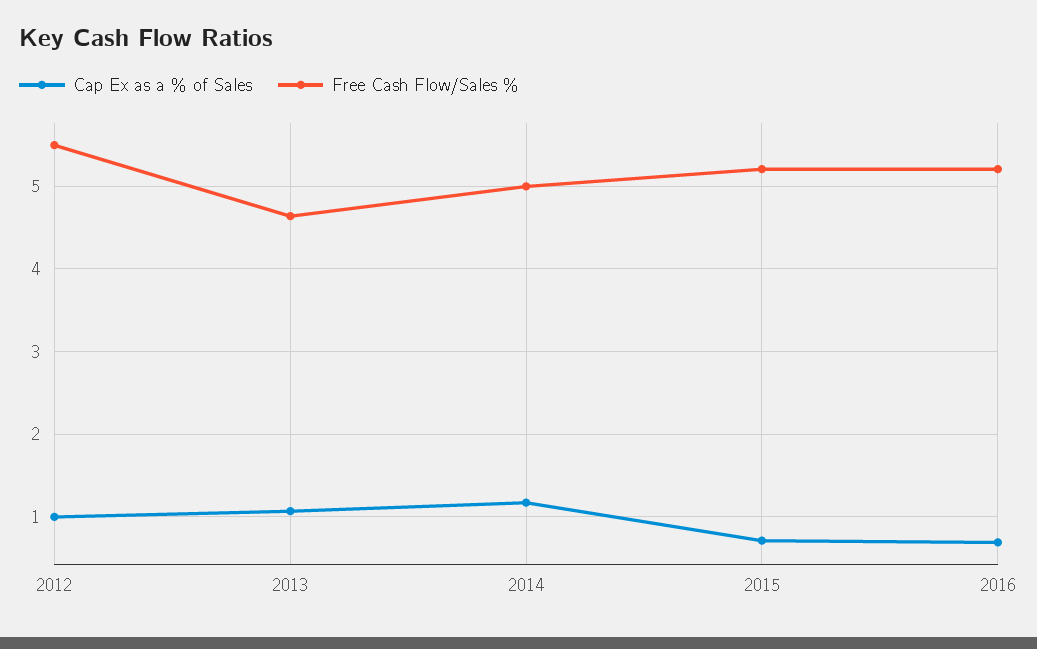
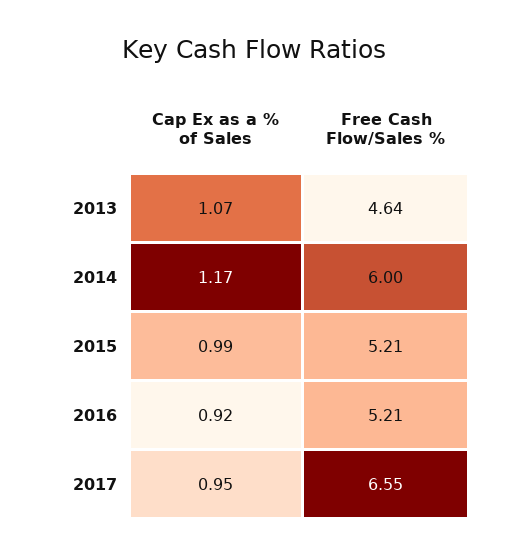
Cap Ex as a % of Sales, 2012: 1 -> none
Free Cash Flow/Sales %, 2012: 5.5 -> none
Free Cash Flow/Sales %, 2014: 5 -> 6
Cap Ex as a % of Sales, 2015: 0.7 -> 0.99
Cap Ex as a % of Sales, 2016: 0.7 -> 0.92
Cap Ex as a % of Sales, 2017: none -> 0.95
Free Cash Flow/Sales %, 2017: none -> 6.55

